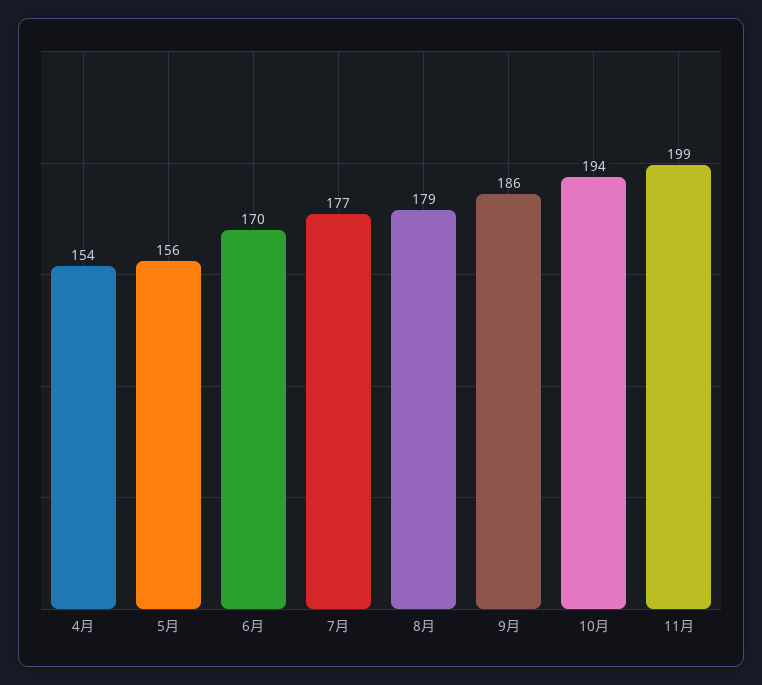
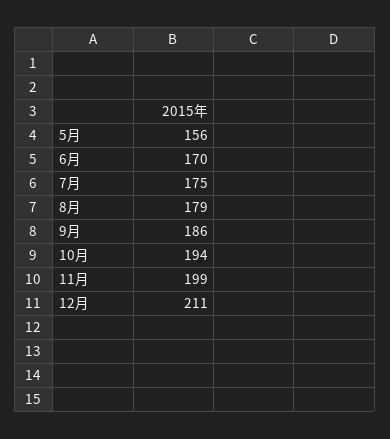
4月: 154 -> none
7月: 177 -> 175
12月: none -> 211

